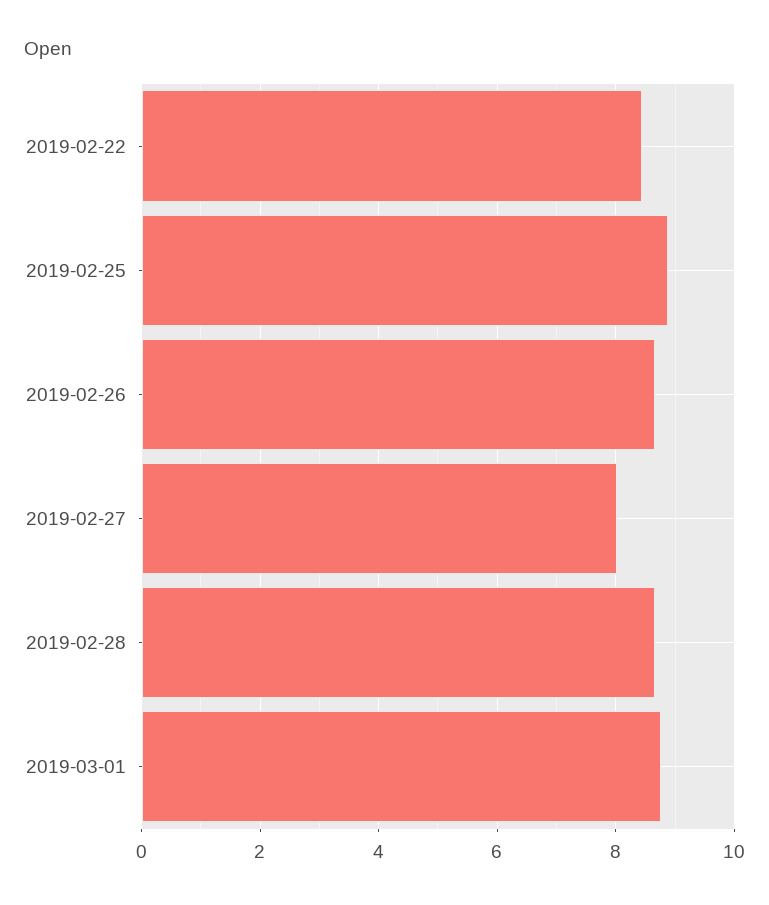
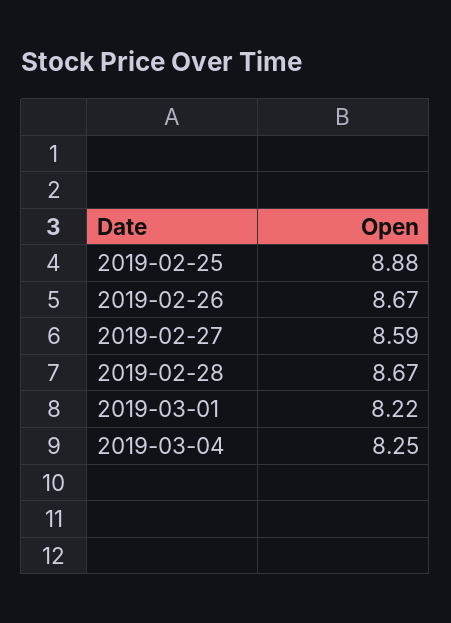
2019-02-22: 8.4 -> none
2019-02-27: 8 -> 8.59
2019-03-01: 8.8 -> 8.22
2019-03-04: none -> 8.25

